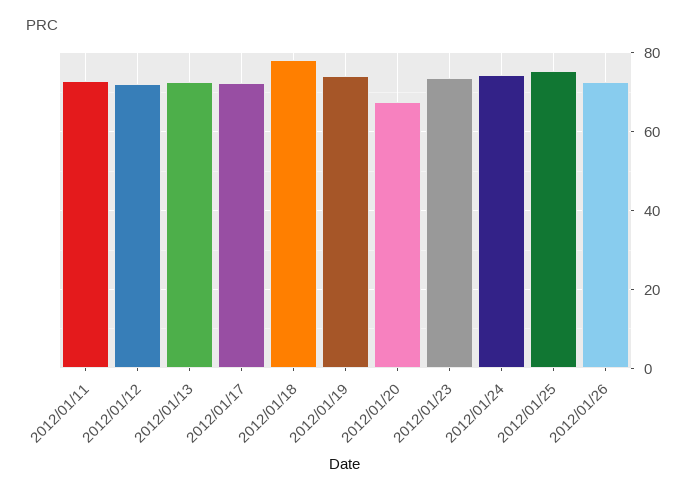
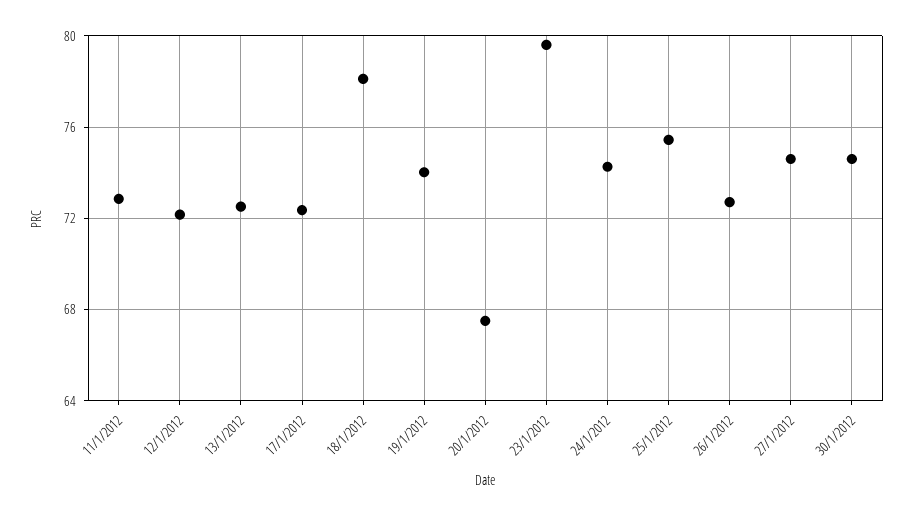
2012/01/23: 74 -> 79.5
27/1/2012: none -> 74.5
30/1/2012: none -> 74.5

